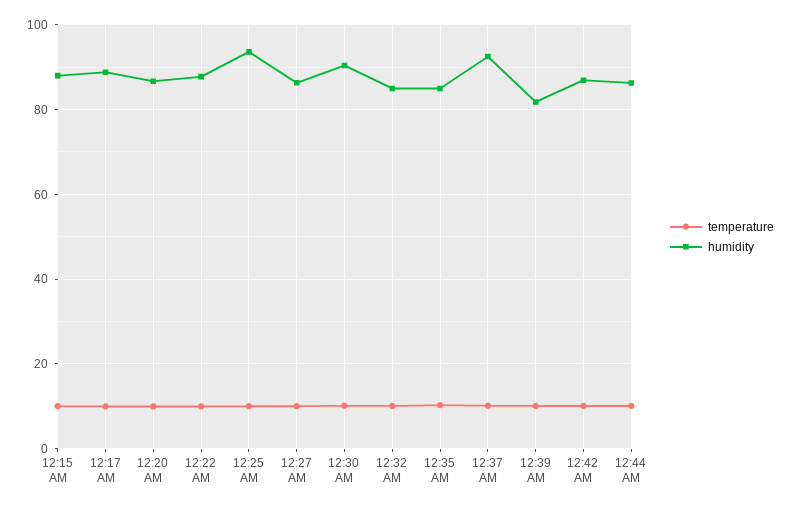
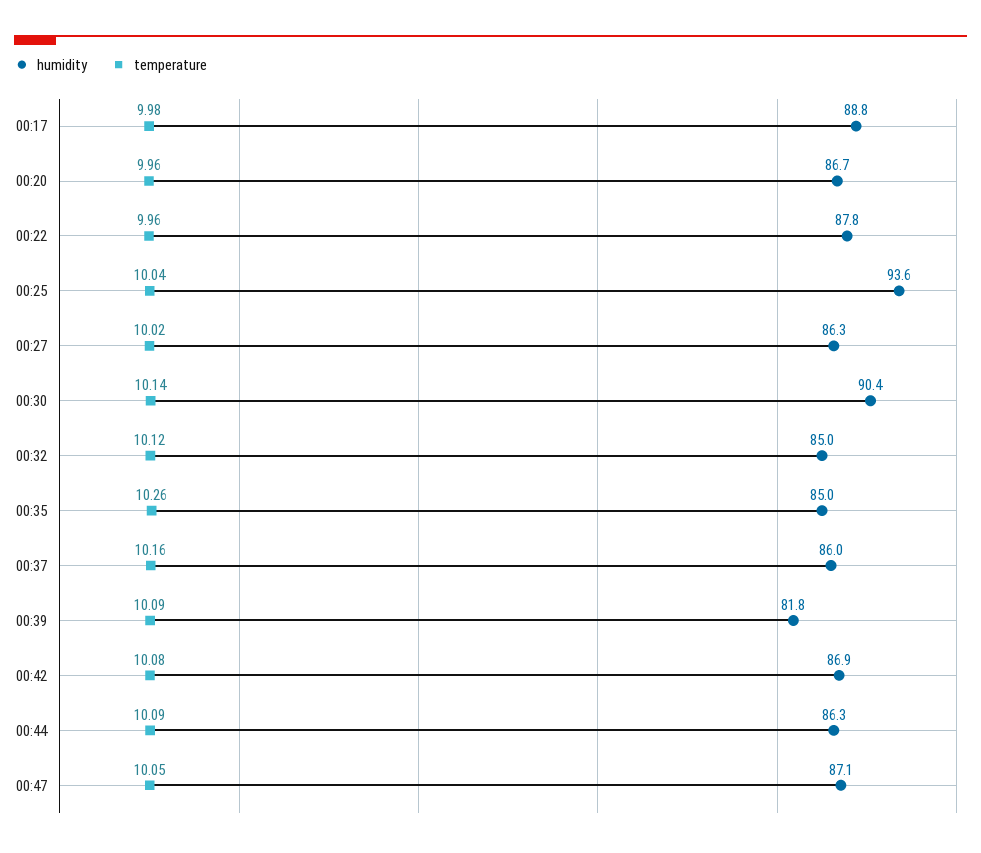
temperature, 12:15 AM: 10 -> none
humidity, 12:15 AM: 88 -> none
humidity, 12:37 AM: 92 -> 86
humidity, 00:47: none -> 87.1
temperature, 00:47: none -> 10.05

